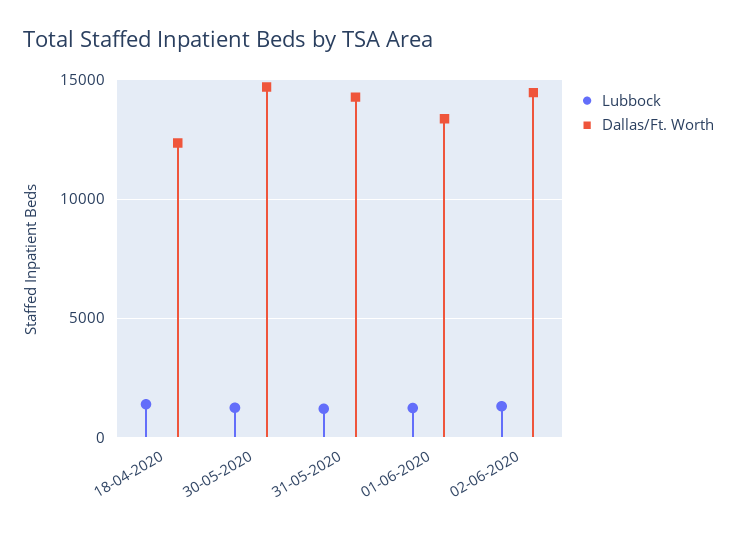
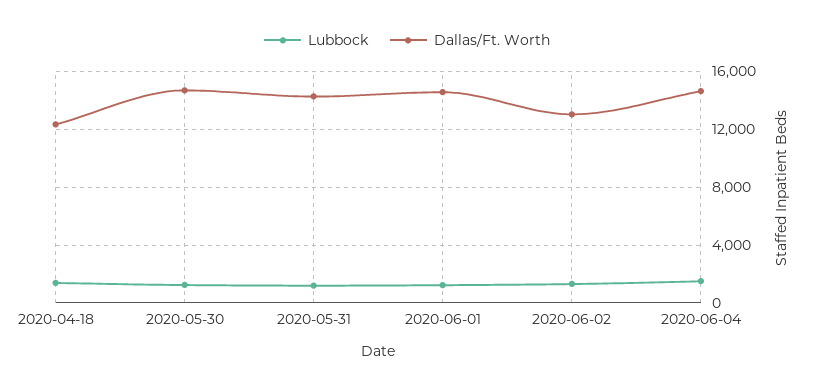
Dallas/Ft. Worth, 01-06-2020: 13500 -> 14500
Dallas/Ft. Worth, 02-06-2020: 14500 -> 13000
Lubbock, 2020-06-04: none -> 1500
Dallas/Ft. Worth, 2020-06-04: none -> 14500

